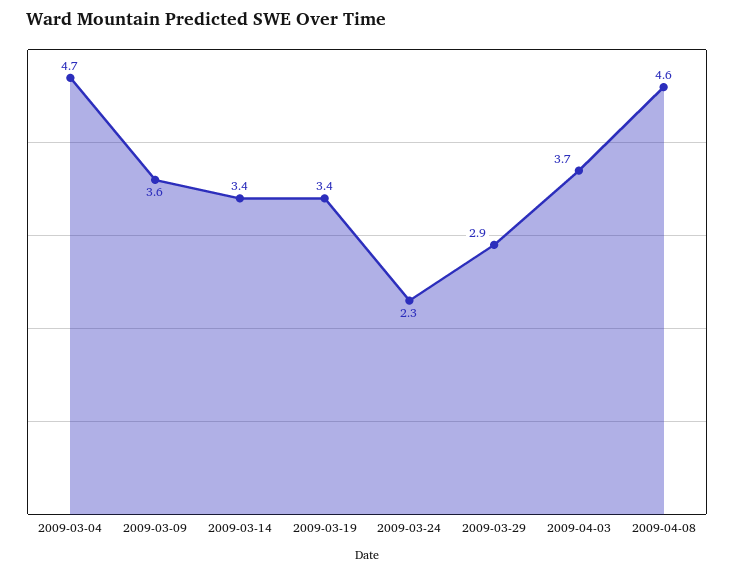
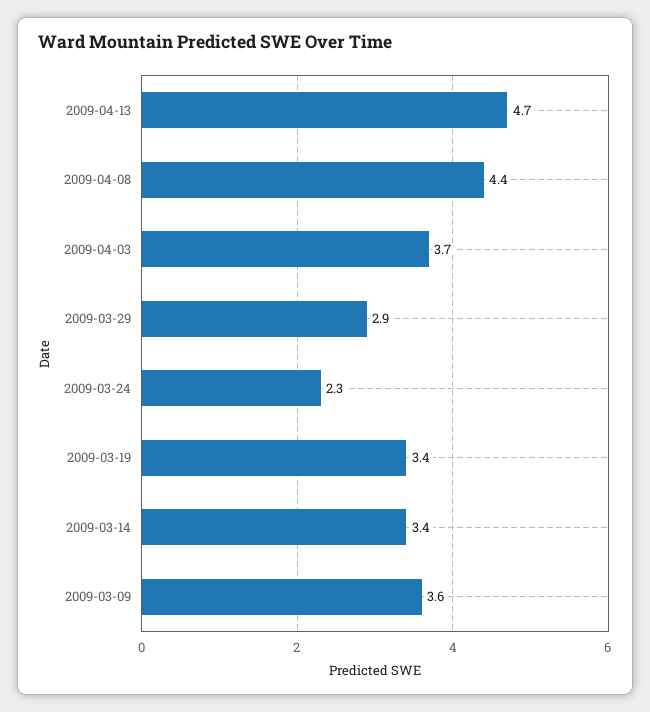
2009-03-04: 4.7 -> none
2009-04-08: 4.6 -> 4.4
2009-04-13: none -> 4.7

